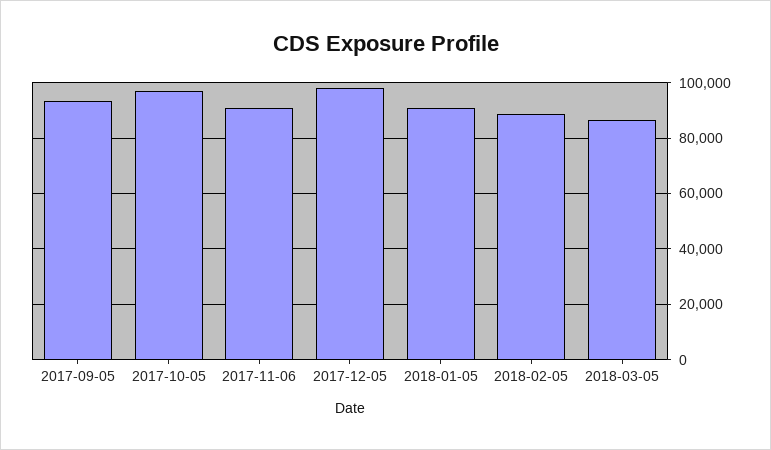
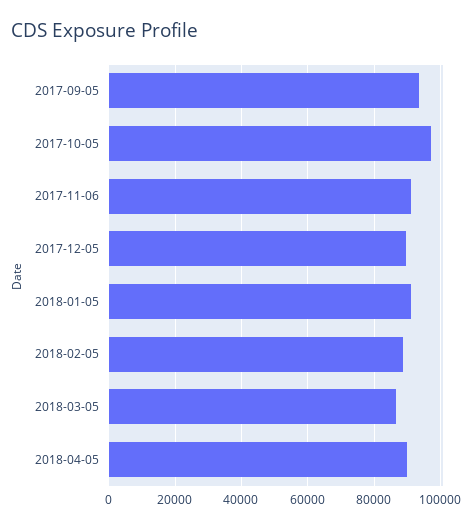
2017-12-05: 97500 -> 90000
2018-04-05: none -> 90000

